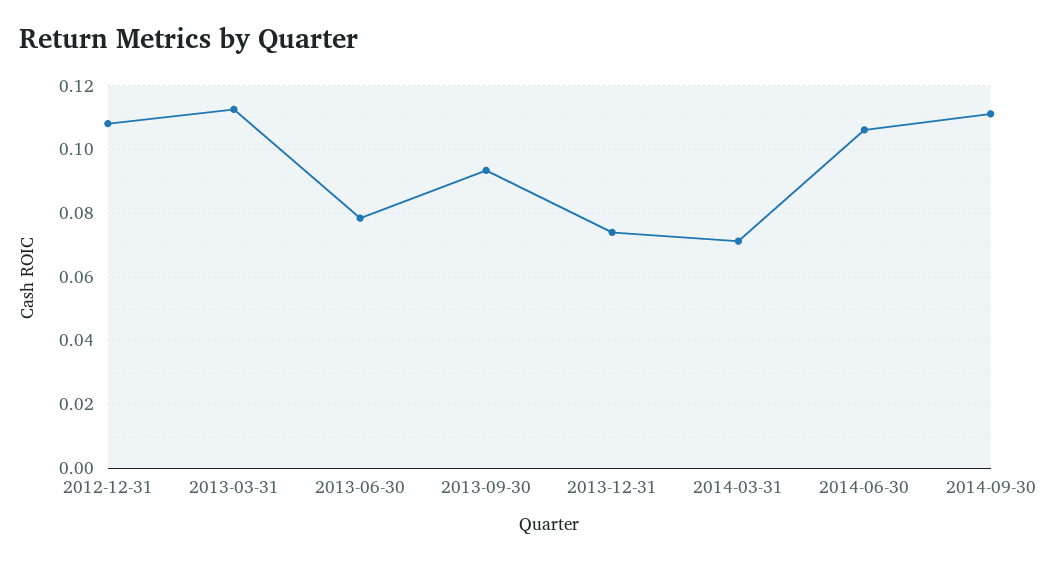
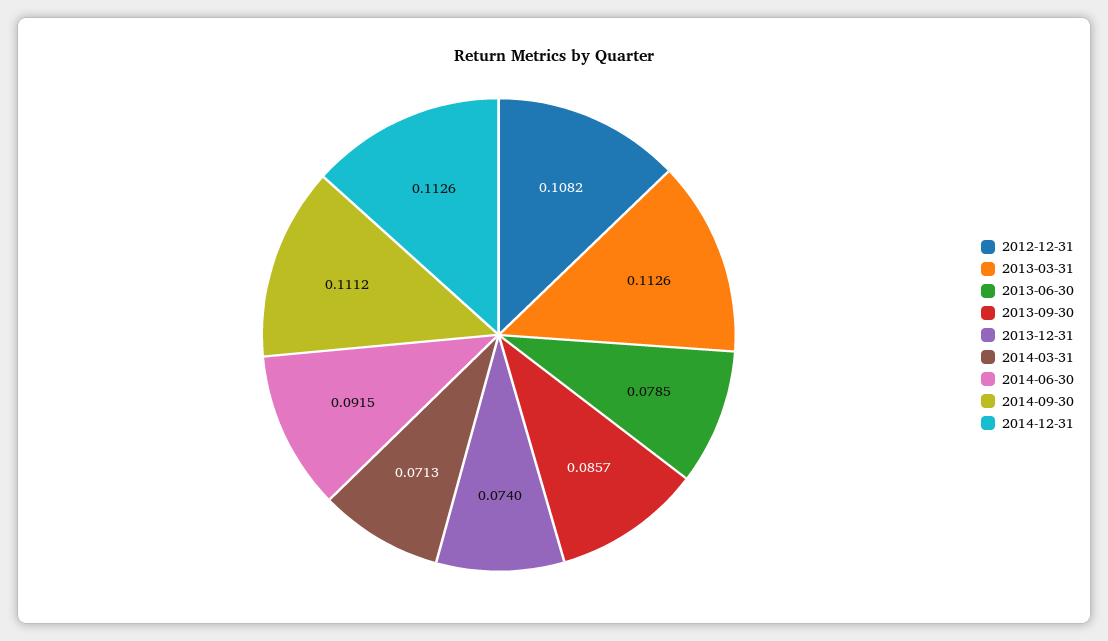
2013-09-30: 0.094 -> 0.0857
2014-06-30: 0.106 -> 0.0915
2014-12-31: none -> 0.1126

